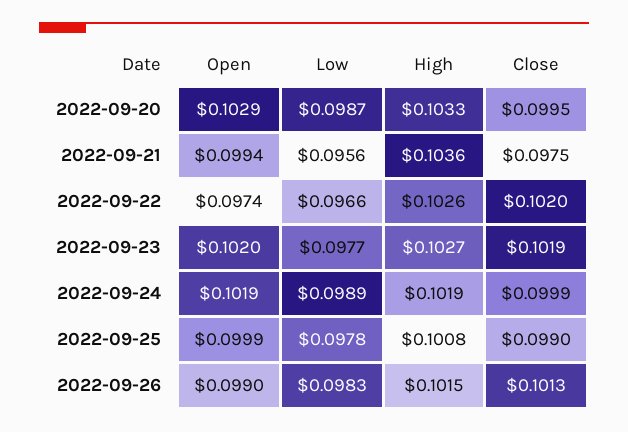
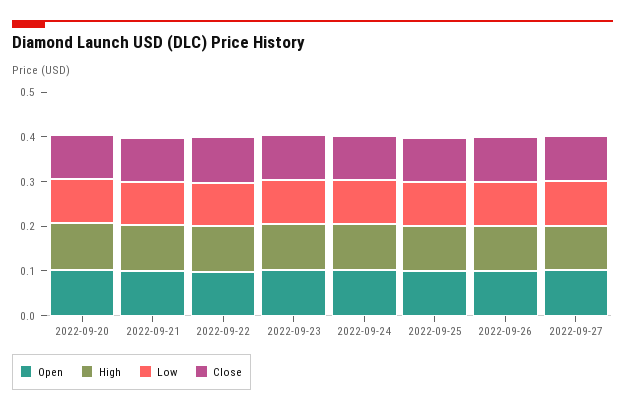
Open, 2022-09-27: none -> 0.1
High, 2022-09-27: none -> 0.1
Low, 2022-09-27: none -> 0.1
Close, 2022-09-27: none -> 0.1

